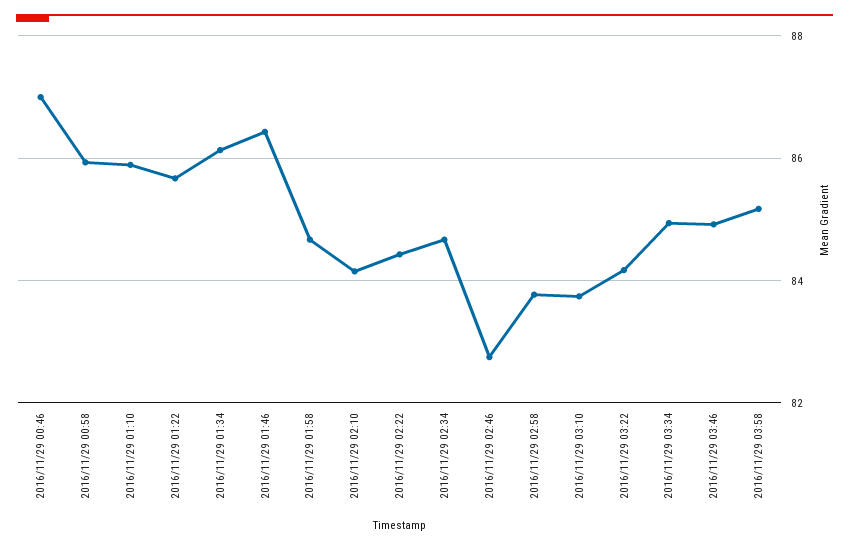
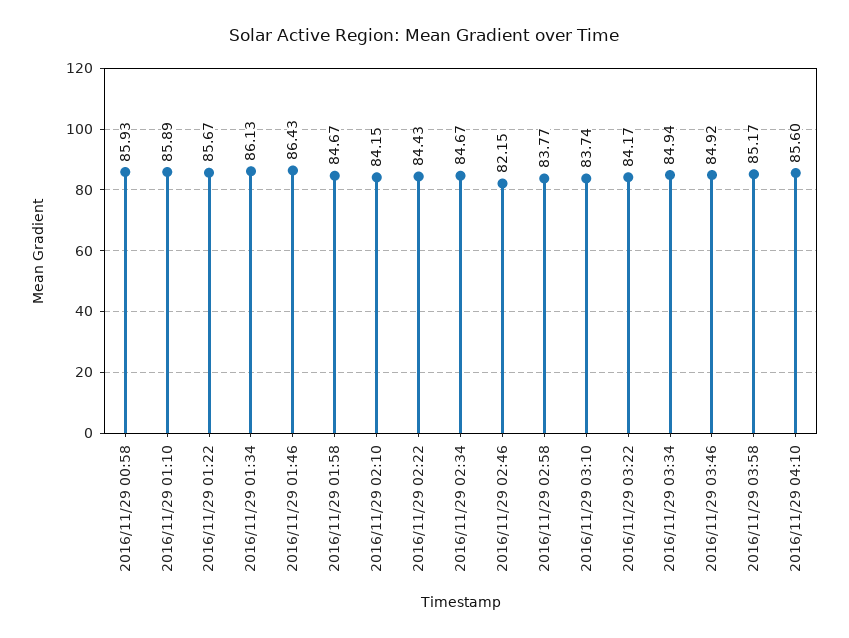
2016/11/29 00:46: 87 -> none
2016/11/29 02:46: 82.8 -> 82.15
2016/11/29 04:10: none -> 85.6

